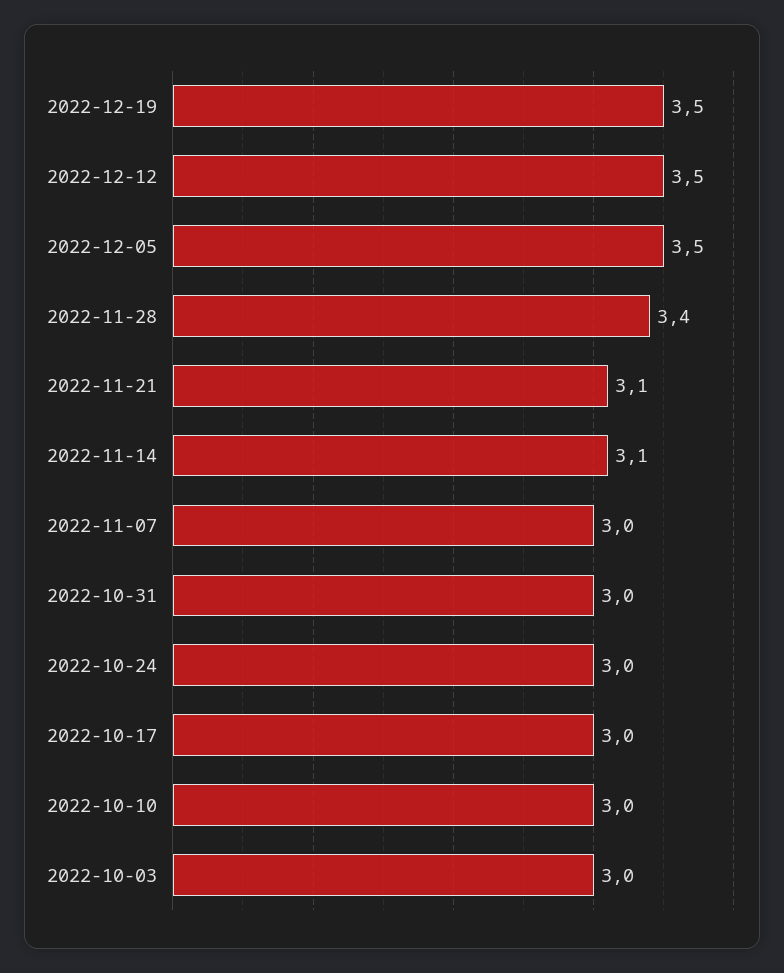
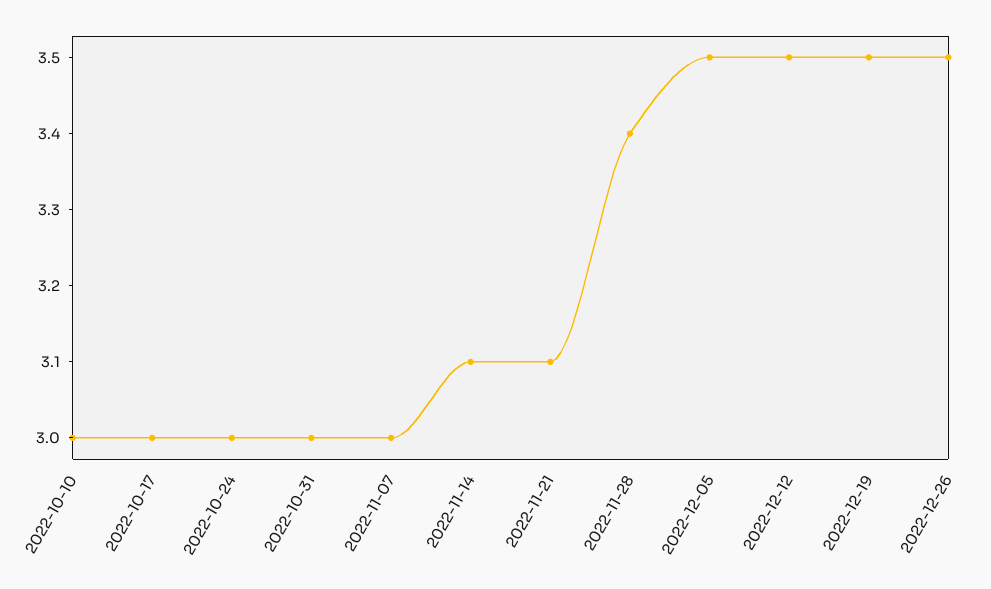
2022-10-03: 3 -> none
2022-12-26: none -> 3.5

